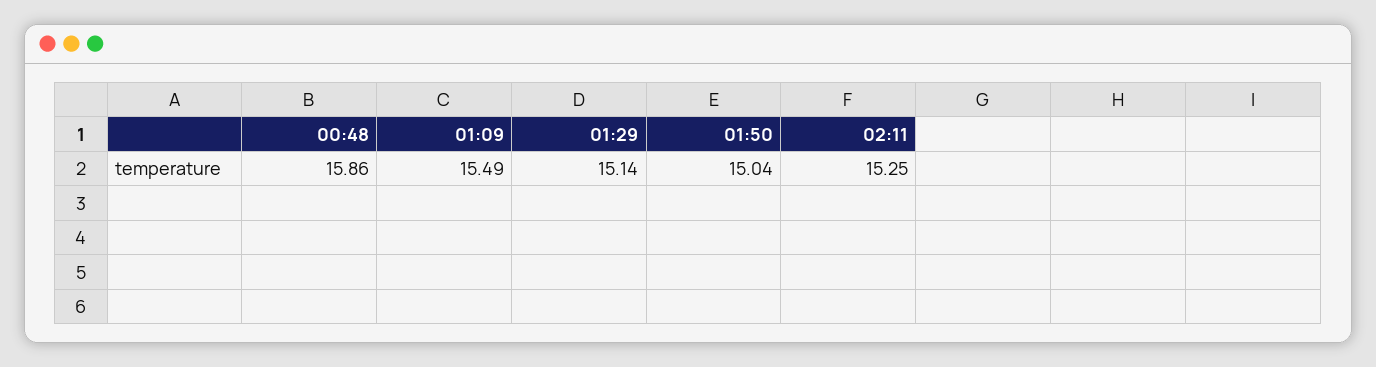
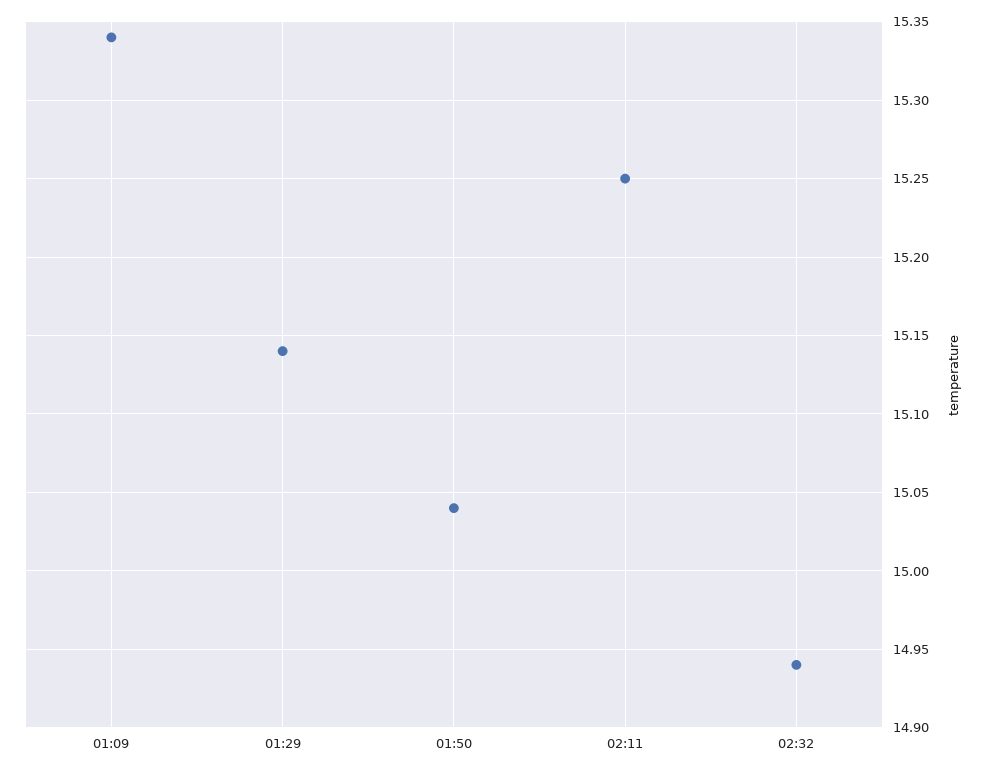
00:48: 15.86 -> none
01:09: 15.49 -> 15.34
02:32: none -> 14.94

